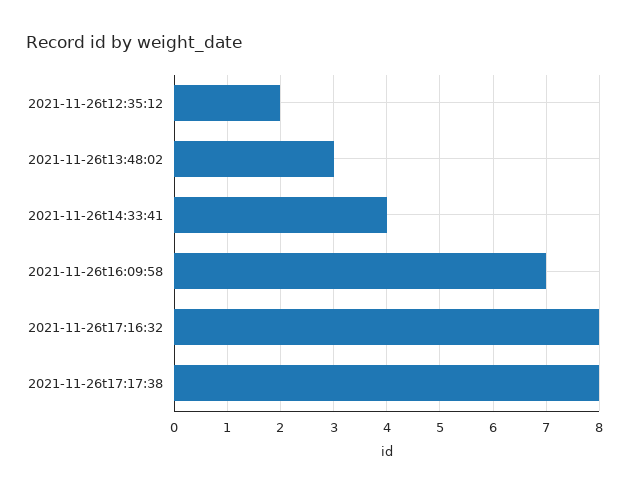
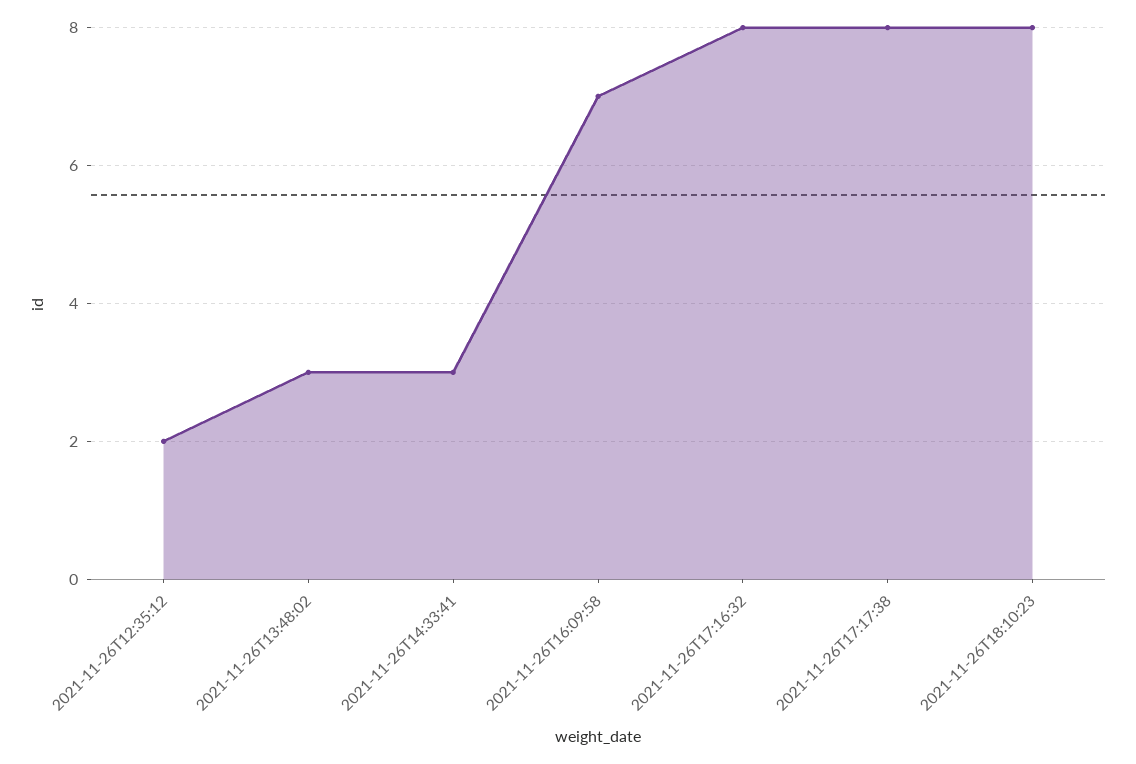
2021-11-26t14:33:41: 4 -> 3
2021-11-26T18:10:23: none -> 8

